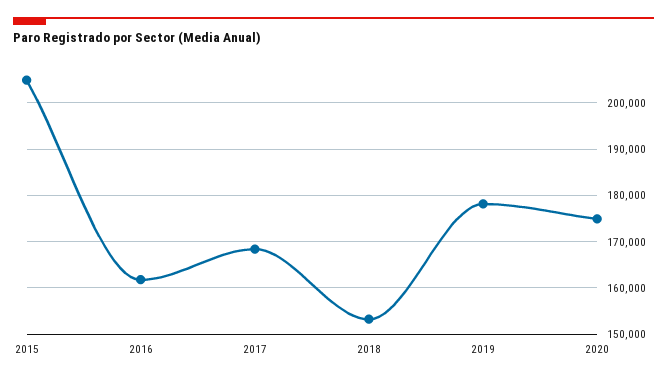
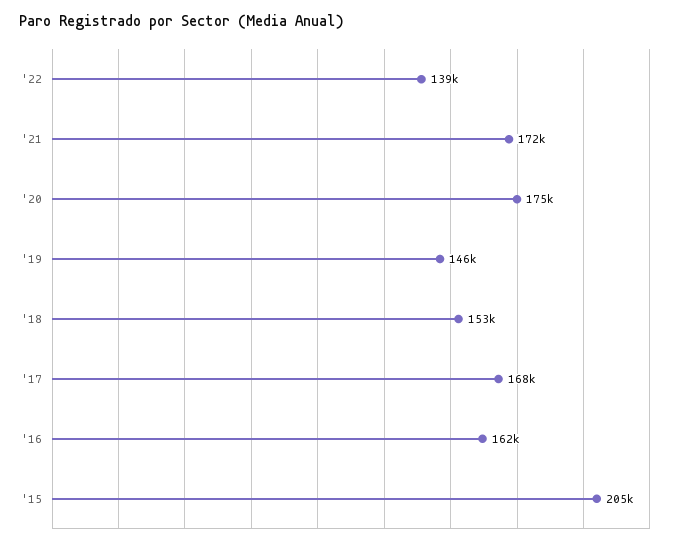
2019: 178000 -> 146000
'22: none -> 139000
'21: none -> 172000

